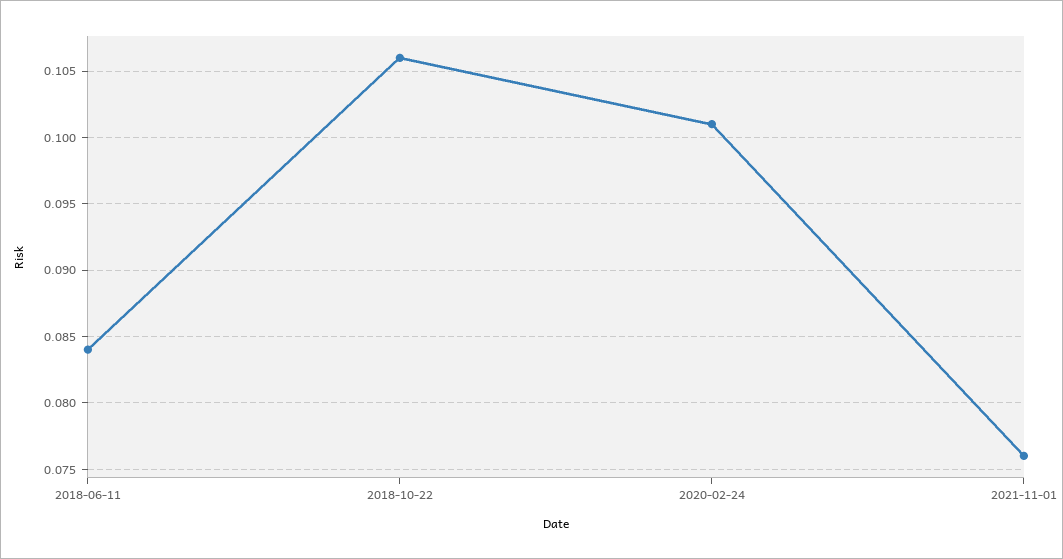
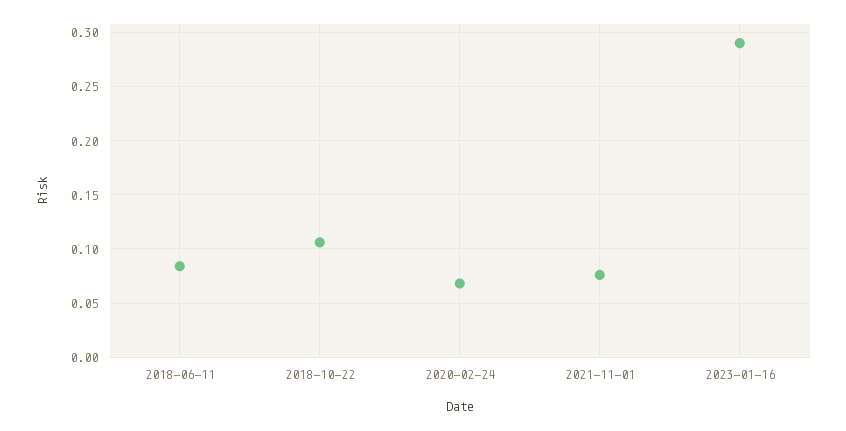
2020-02-24: 0.101 -> 0.07
2023-01-16: none -> 0.29

